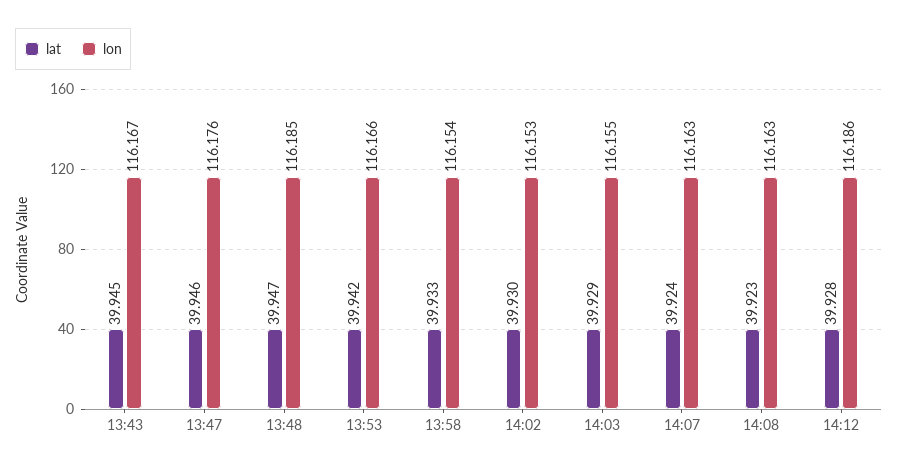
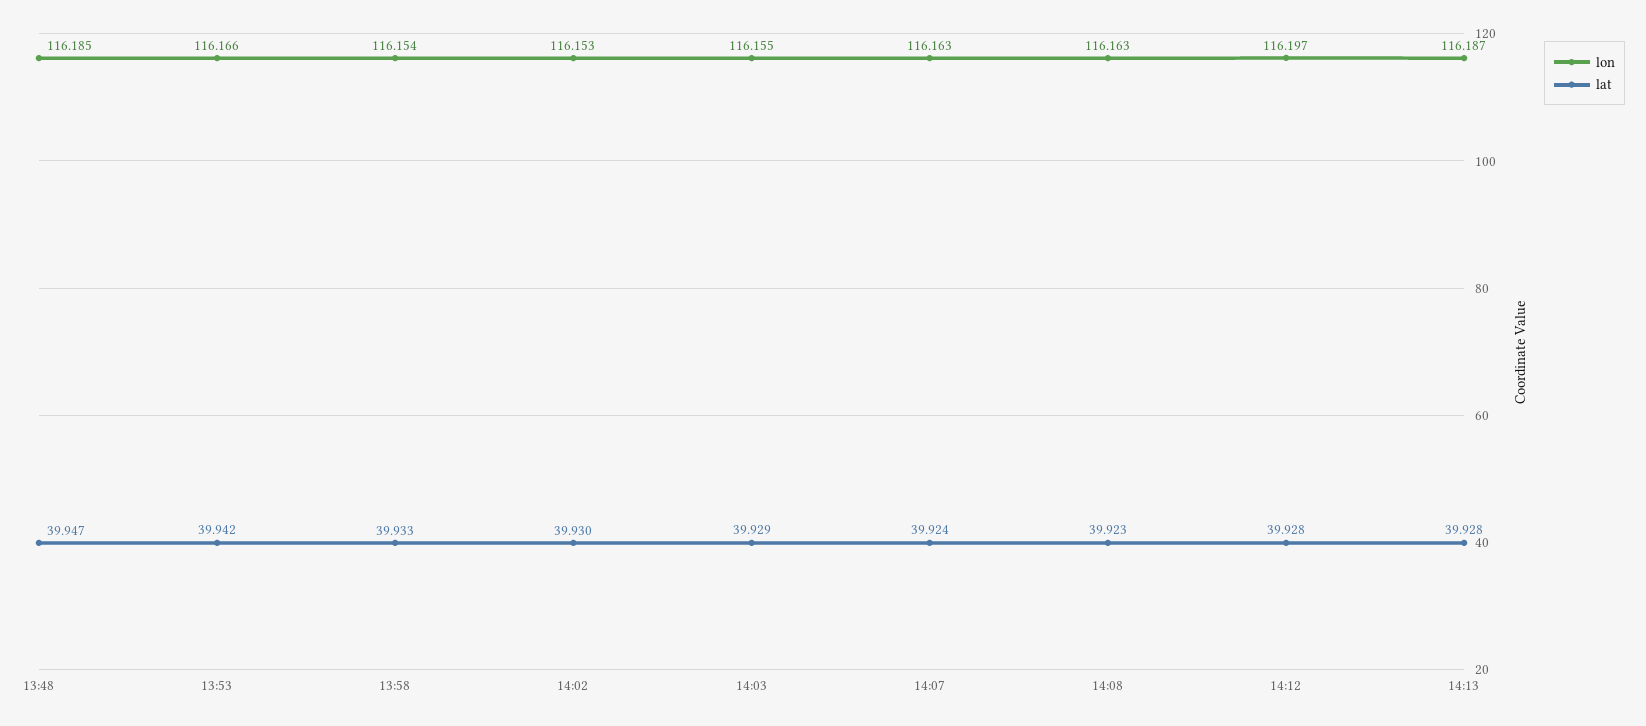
lat, 13:43: 39.945 -> none
lon, 13:43: 116.167 -> none
lat, 13:47: 39.946 -> none
lon, 13:47: 116.176 -> none
lon, 14:12: 116.186 -> 116.197
lon, 14:13: none -> 116.187
lat, 14:13: none -> 39.928

